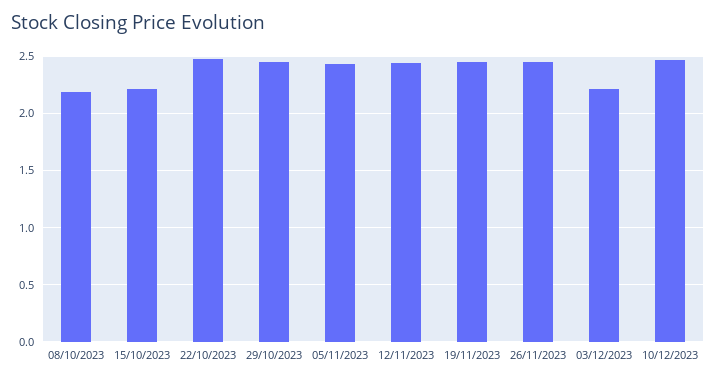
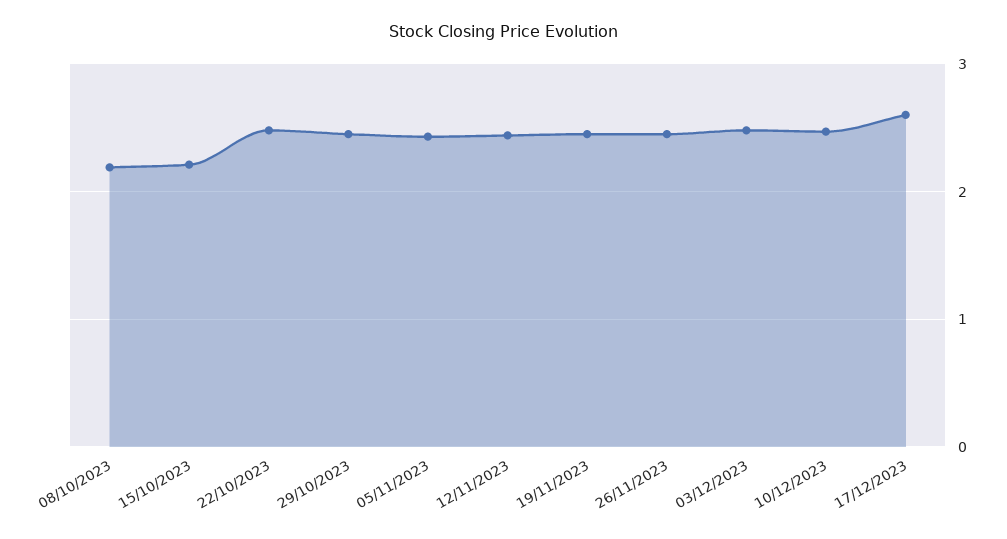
03/12/2023: 2.2 -> 2.5
17/12/2023: none -> 2.6

